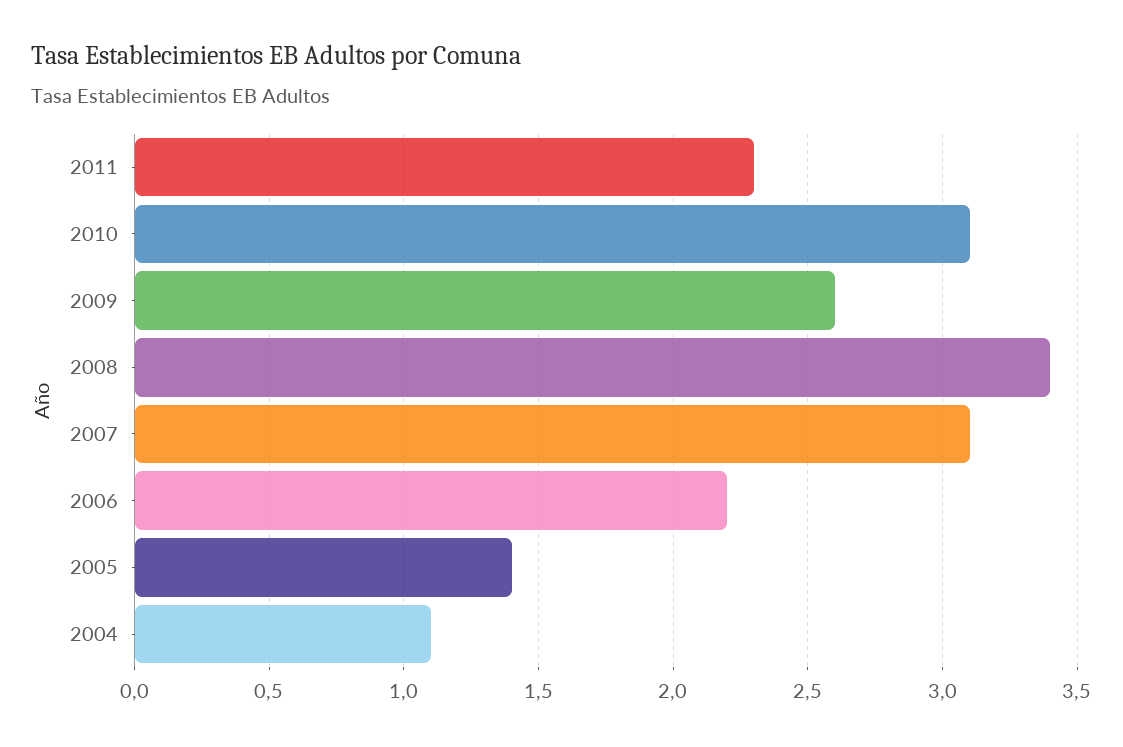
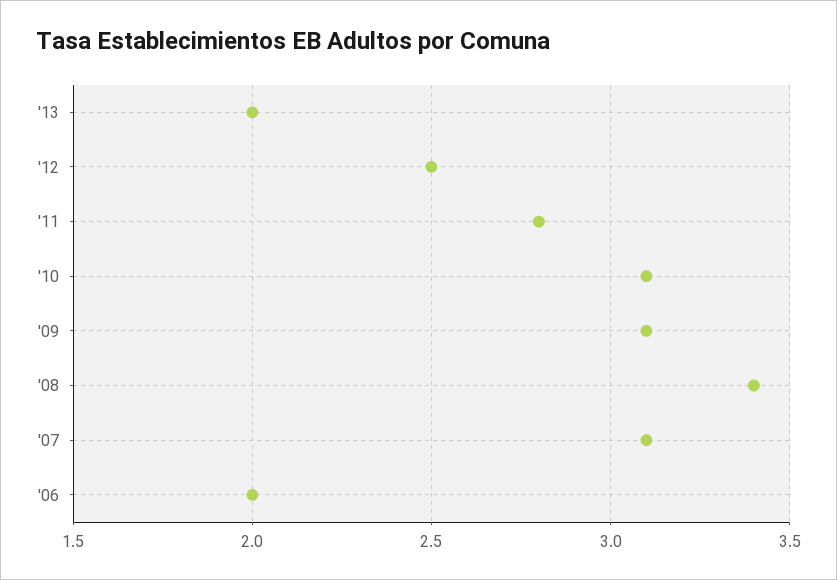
2011: 2.3 -> 2.8
2009: 2.6 -> 3.1
2006: 2.2 -> 2
2005: 1.4 -> none
2004: 1.1 -> none
'13: none -> 2
'12: none -> 2.5

